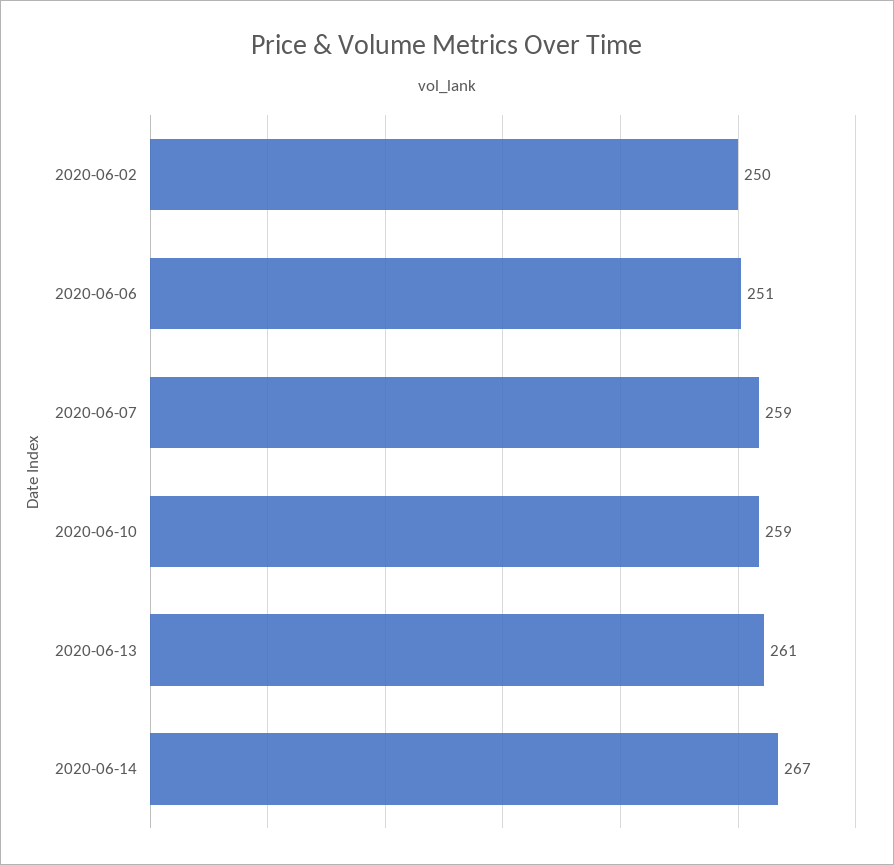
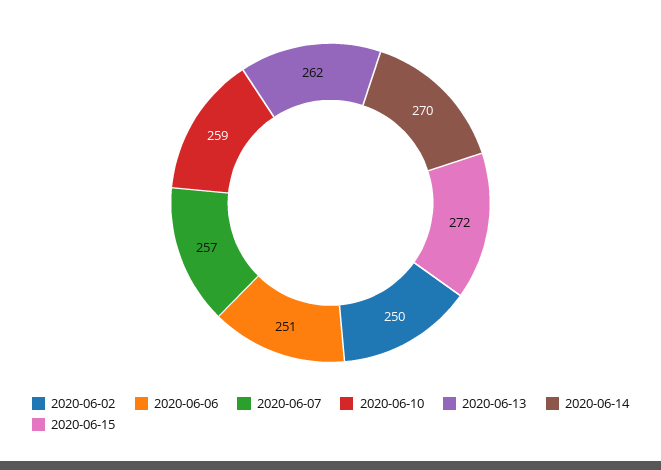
2020-06-07: 259 -> 257
2020-06-13: 261 -> 262
2020-06-14: 267 -> 270
2020-06-15: none -> 272

